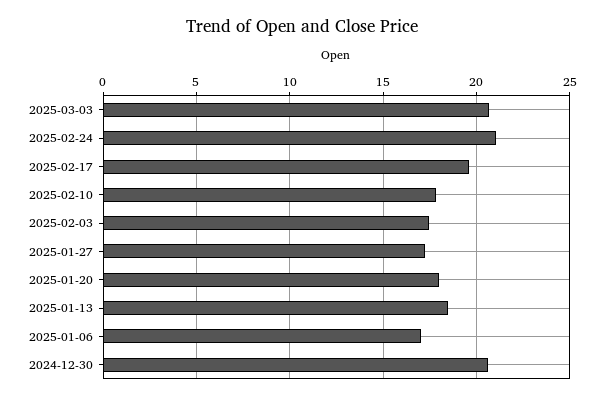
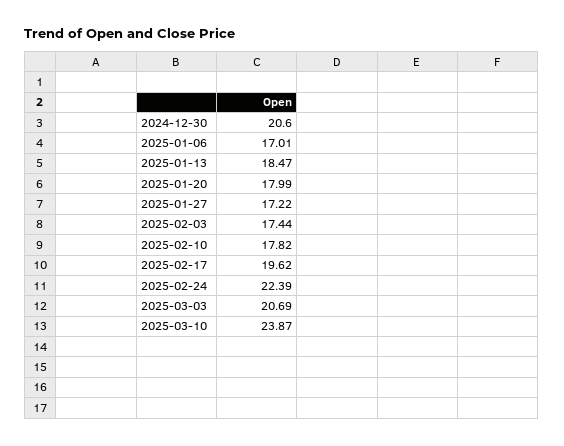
2025-02-24: 21 -> 22.39
2025-03-10: none -> 23.87

